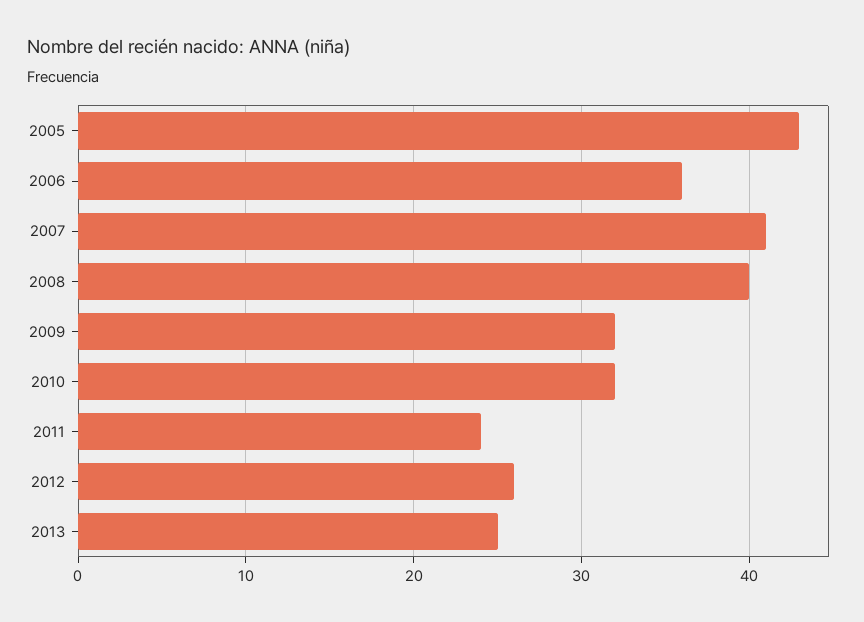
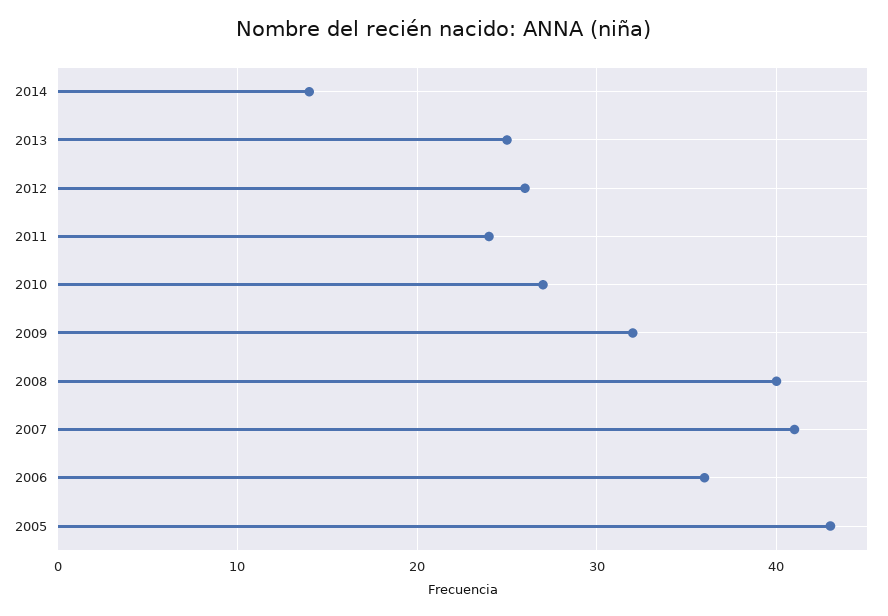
2010: 32 -> 27
2014: none -> 14

